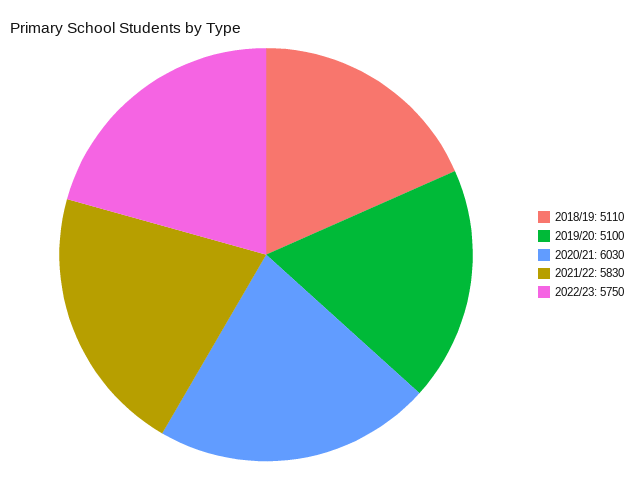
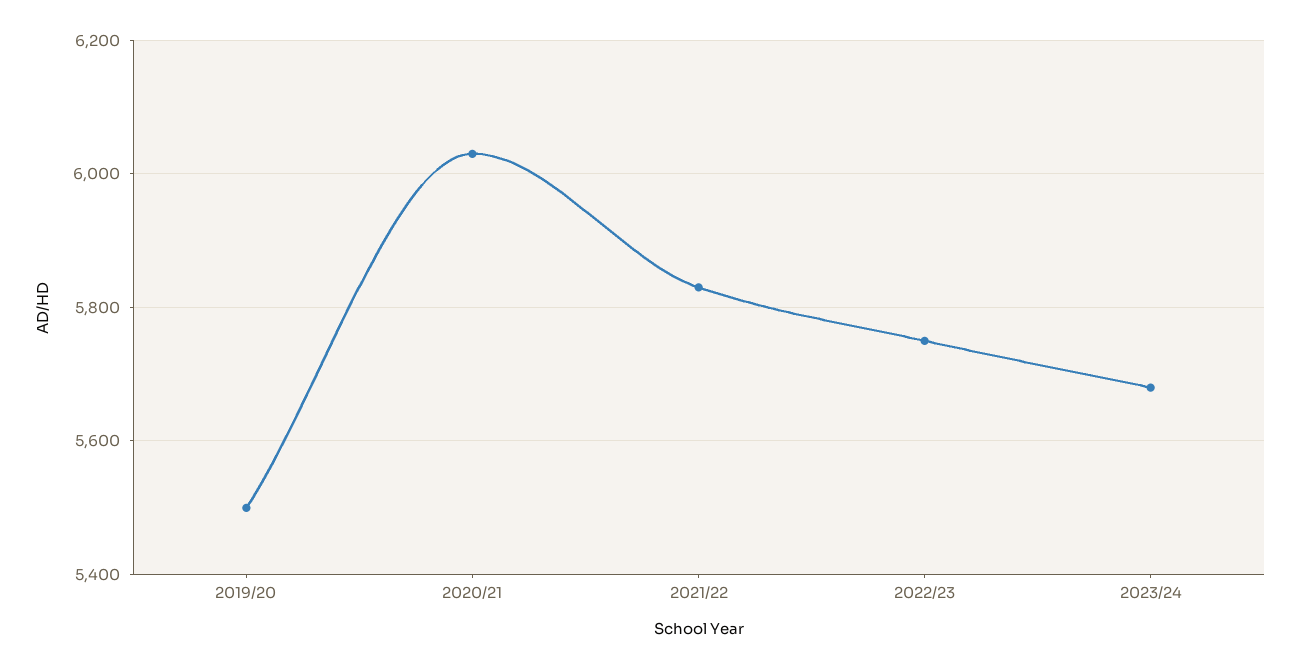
2018/19: 5110 -> none
2019/20: 5100 -> 5500
2023/24: none -> 5680

